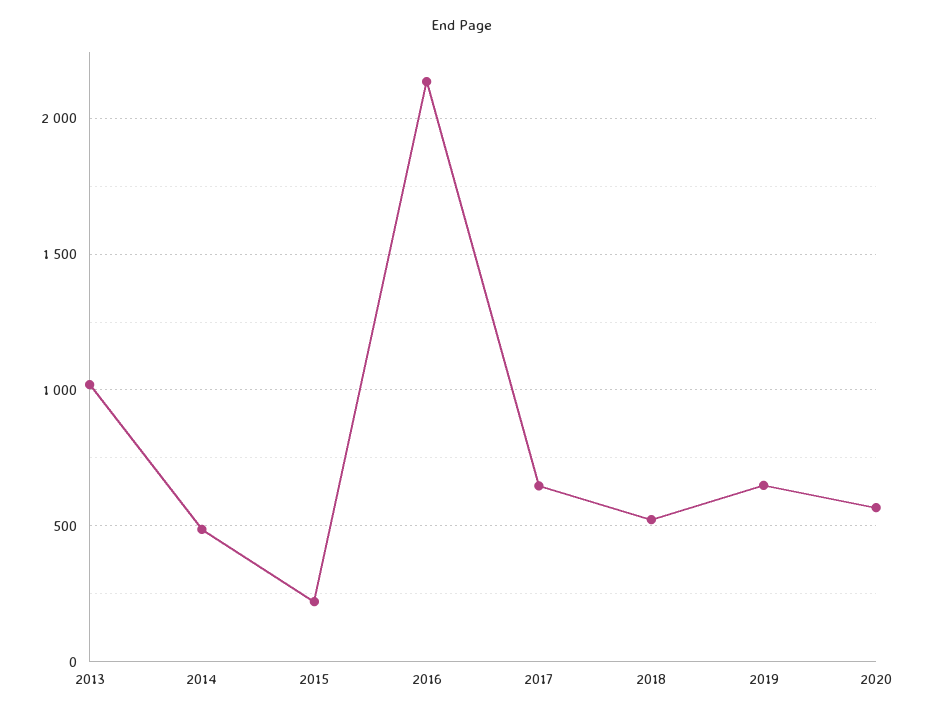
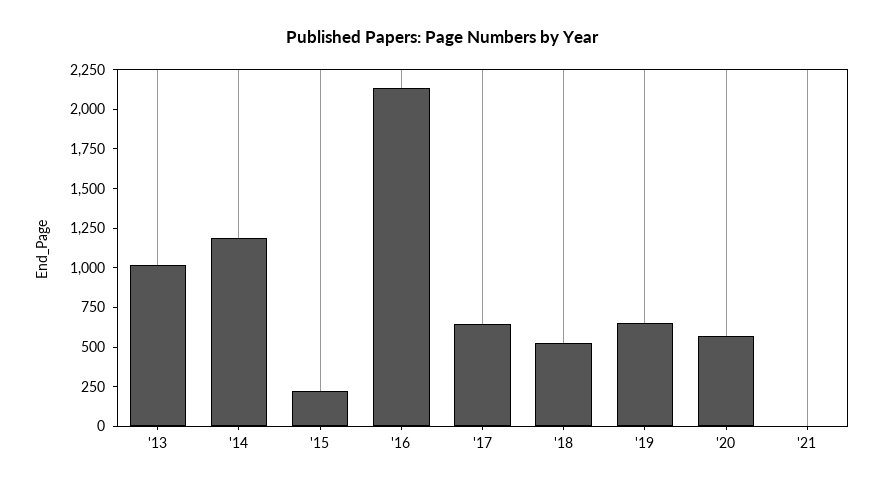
2014: 500 -> 1250
'21: none -> 0

